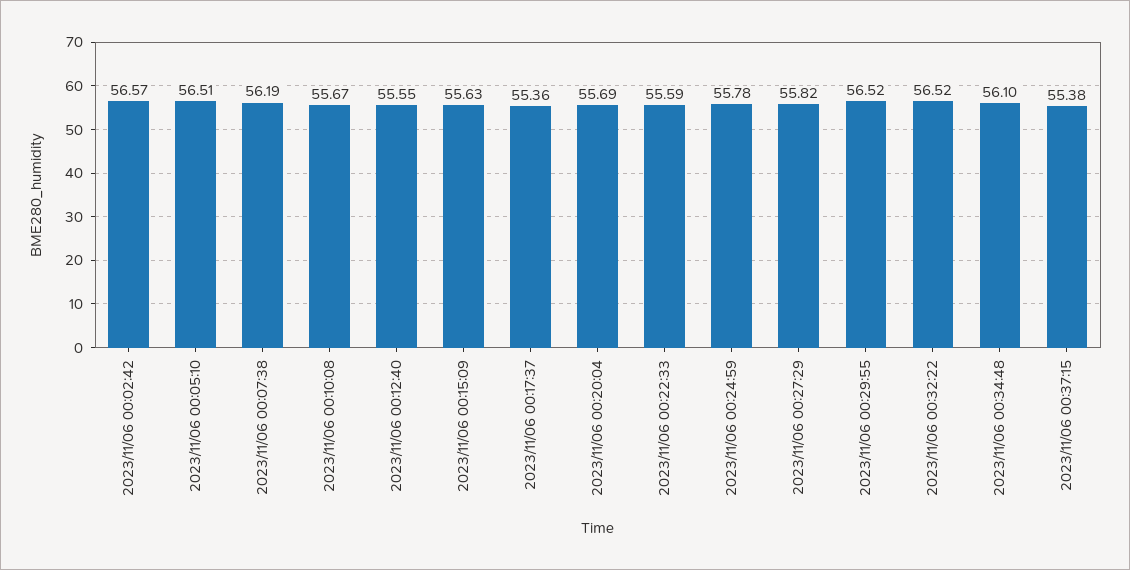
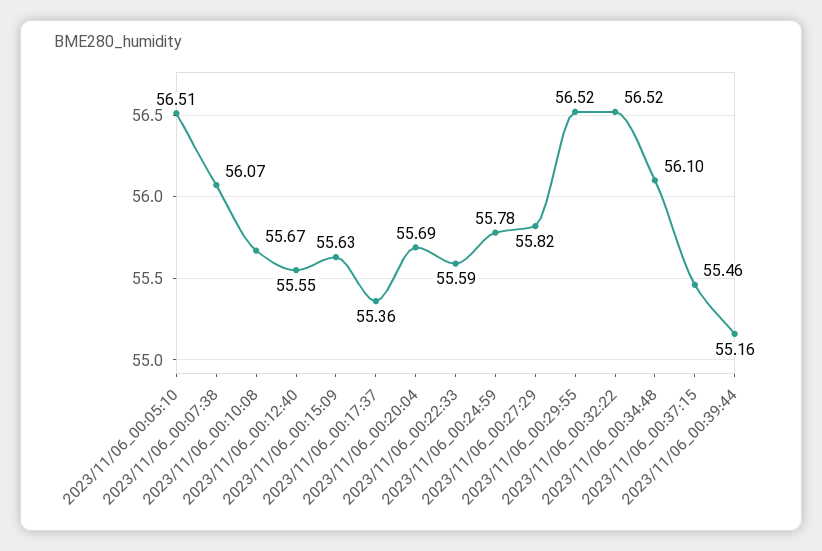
2023/11/06 00:02:42: 56.57 -> none
2023/11/06 00:07:38: 56.19 -> 56.07
2023/11/06 00:37:15: 55.38 -> 55.46
2023/11/06_00:39:44: none -> 55.16

